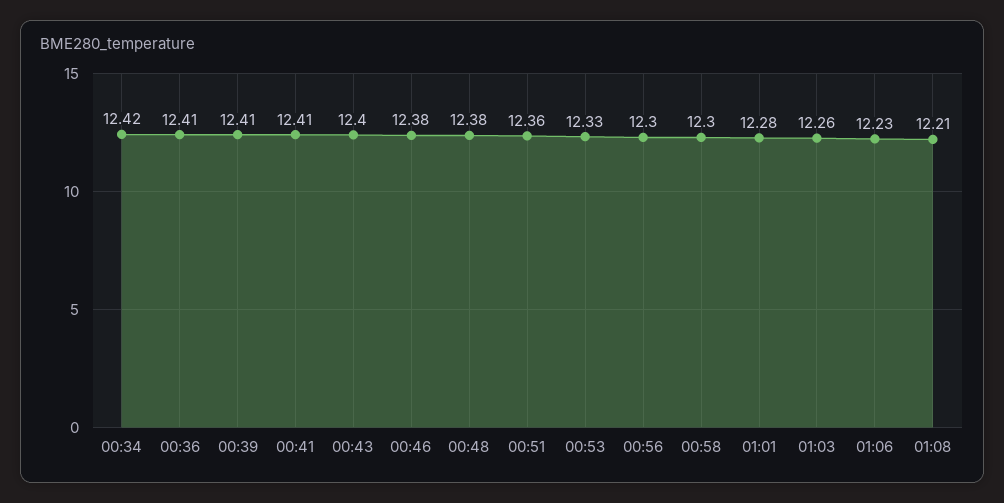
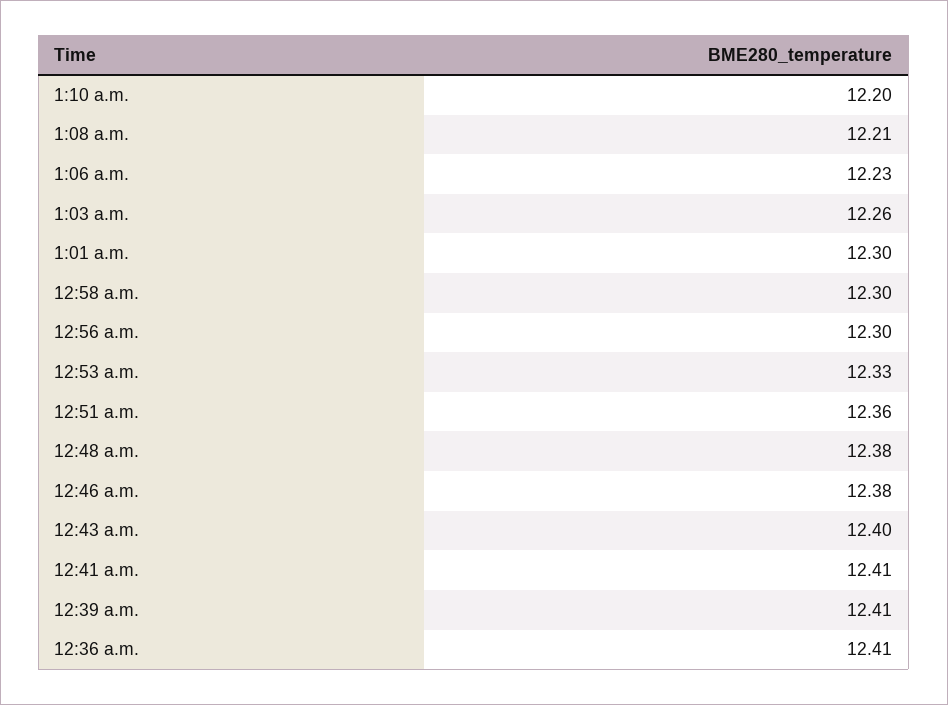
00:34: 12.42 -> none
01:01: 12.28 -> 12.3
1:10 a.m.: none -> 12.2

